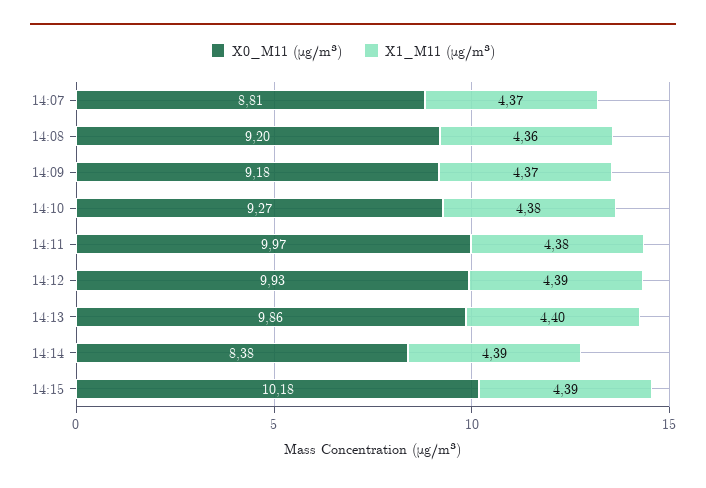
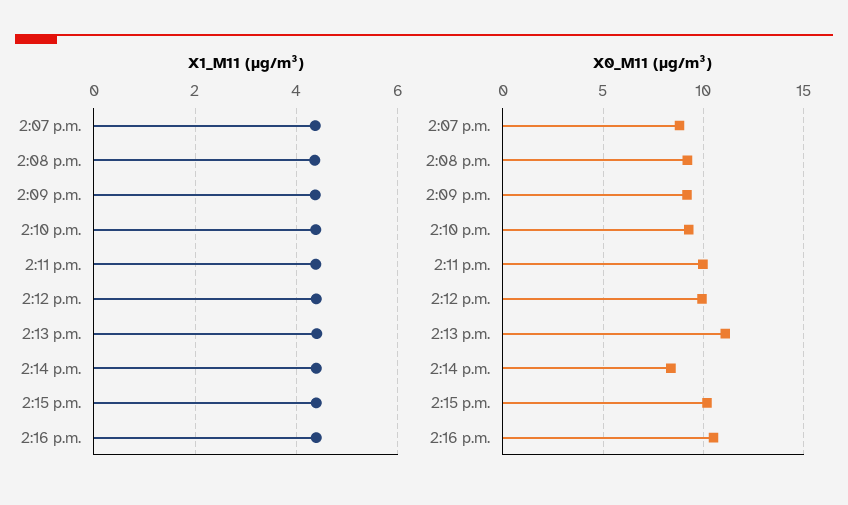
X0_M11 (μg/m³), 14:13: 9.86 -> 11
X1_M11 (μg/m³), 2:16 p.m.: none -> 4.4
X0_M11 (μg/m³), 2:16 p.m.: none -> 10.5

